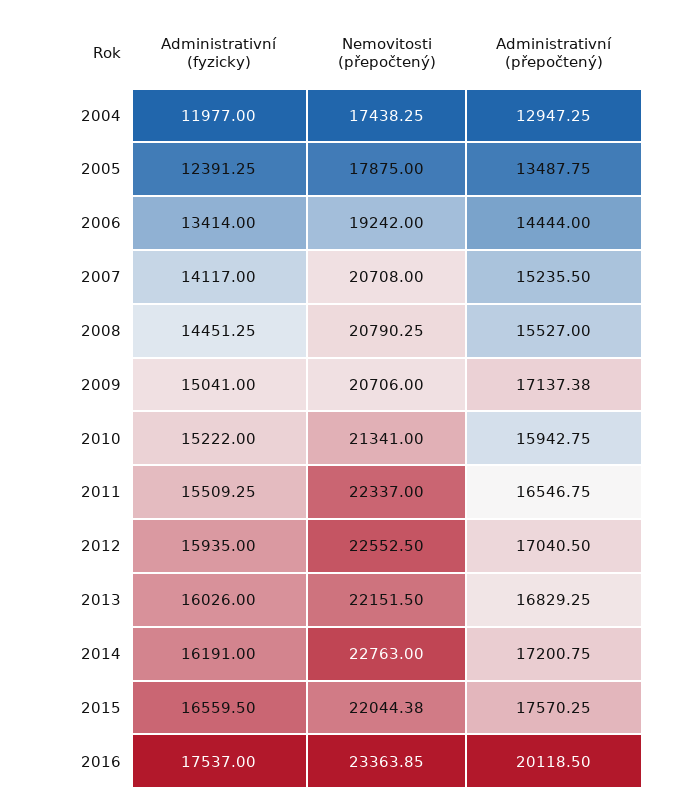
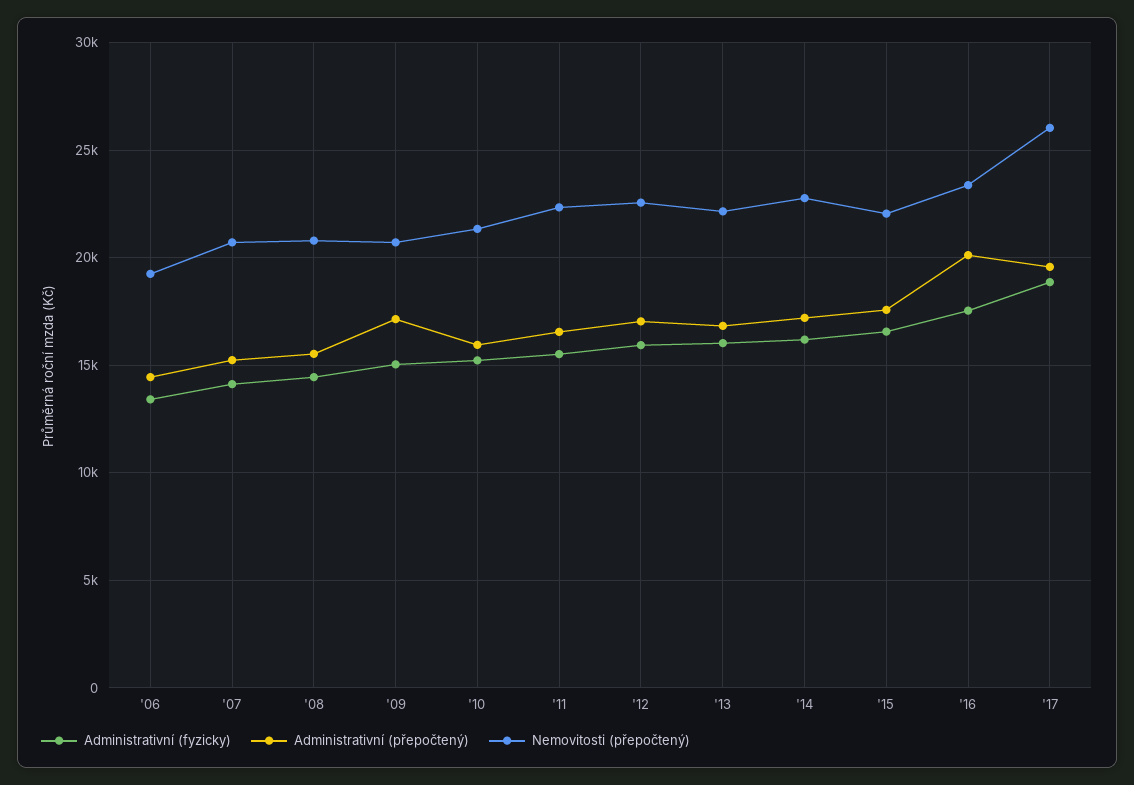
Administrativní (fyzicky), 2004: 11977 -> none
Nemovitosti (přepočtený), 2004: 17438.25 -> none
Administrativní (přepočtený), 2004: 12947.25 -> none
Administrativní (fyzicky), 2005: 12391.25 -> none
Nemovitosti (přepočtený), 2005: 17875 -> none
Administrativní (přepočtený), 2005: 13487.75 -> none
Administrativní (fyzicky), '17: none -> 19000
Administrativní (přepočtený), '17: none -> 19500
Nemovitosti (přepočtený), '17: none -> 26000

